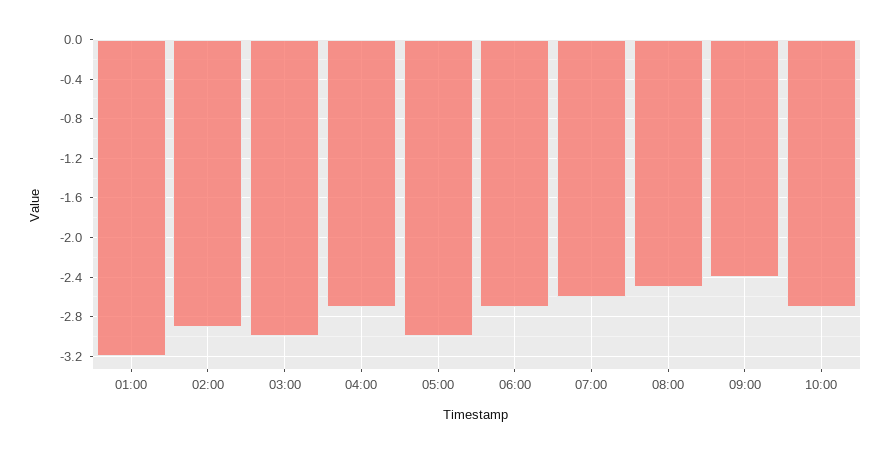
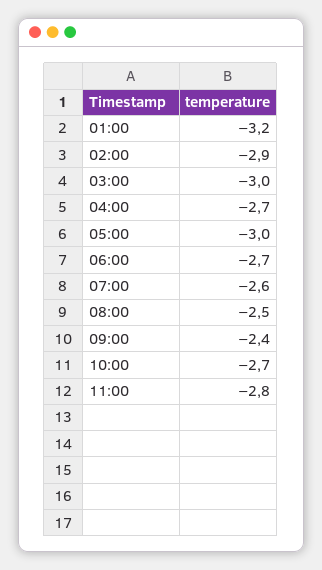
11:00: none -> -2.8

